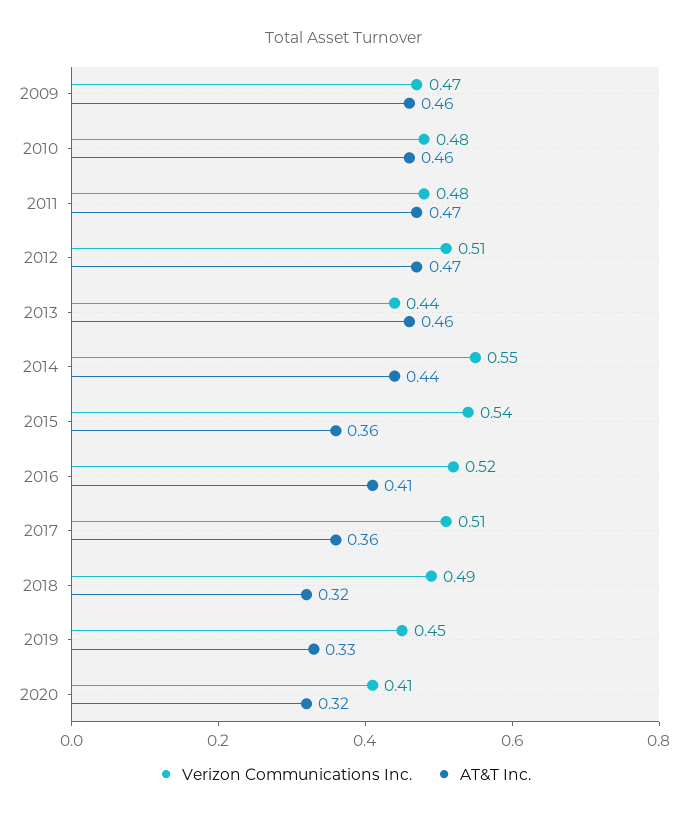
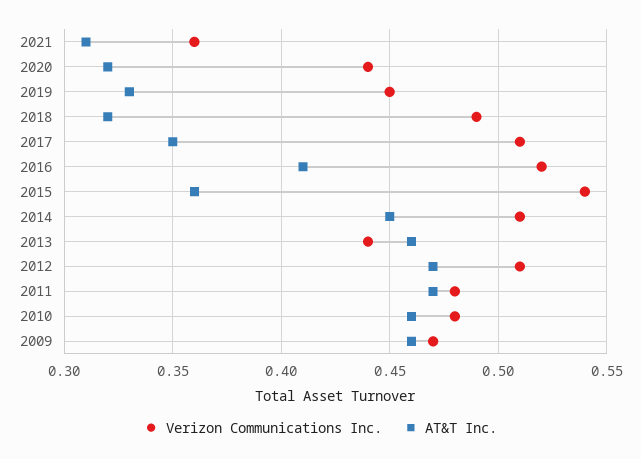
Verizon Communications Inc., 2014: 0.55 -> 0.51
AT&T Inc., 2014: 0.44 -> 0.45
AT&T Inc., 2017: 0.36 -> 0.35
Verizon Communications Inc., 2020: 0.41 -> 0.44
Verizon Communications Inc., 2021: none -> 0.36
AT&T Inc., 2021: none -> 0.31

